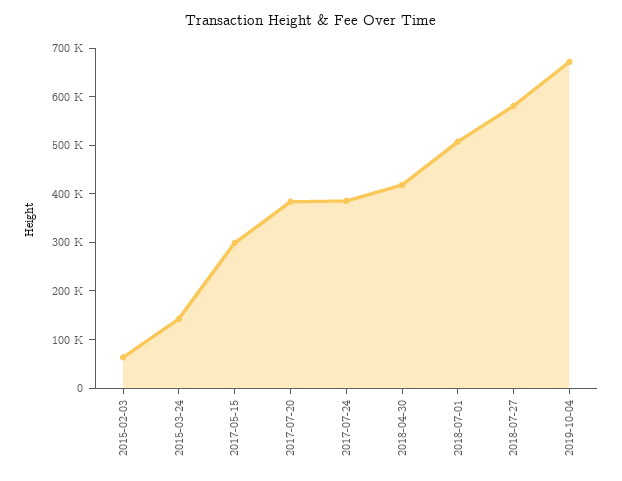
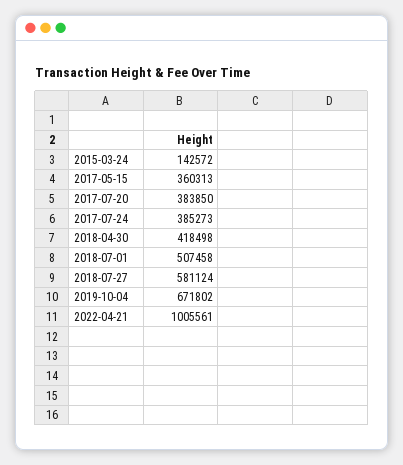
2015-02-03: 60000 -> none
2017-05-15: 300000 -> 360313
2022-04-21: none -> 1005561

